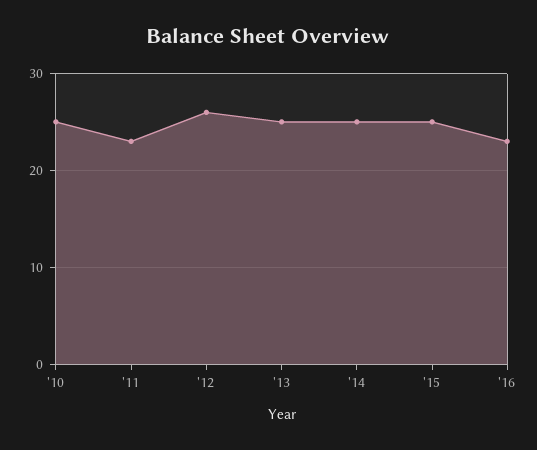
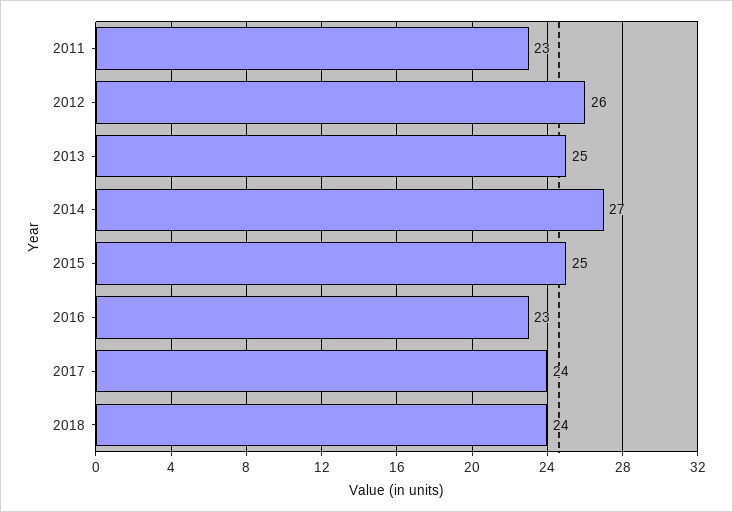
'10: 25 -> none
'14: 25 -> 27
2017: none -> 24
2018: none -> 24

